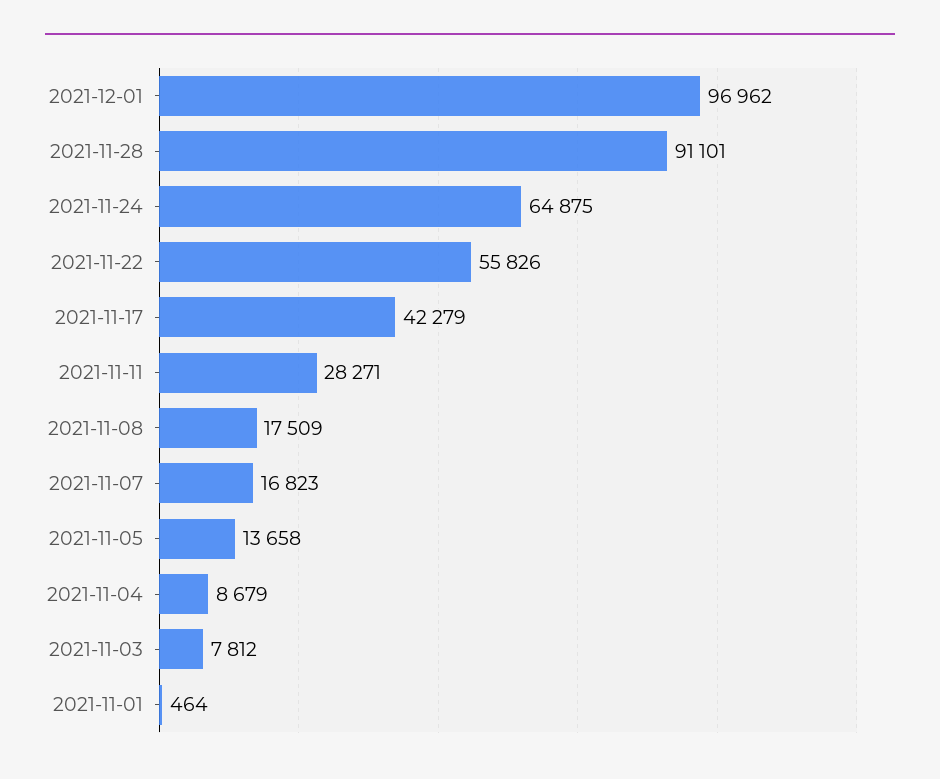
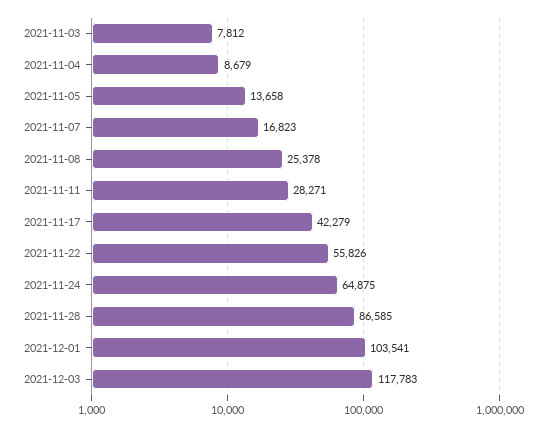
2021-12-01: 96962 -> 103541
2021-11-28: 91101 -> 86585
2021-11-08: 17509 -> 25378
2021-11-01: 464 -> none
2021-12-03: none -> 117783

